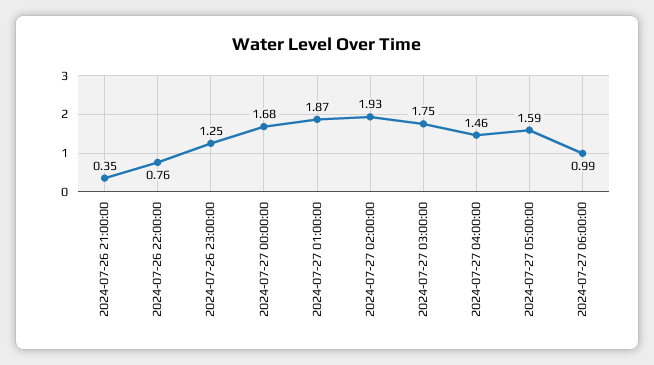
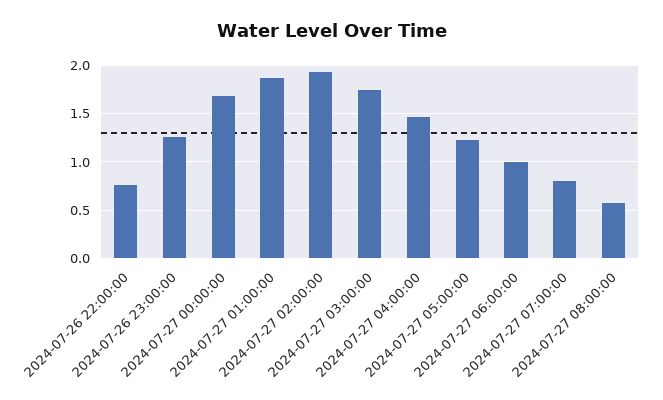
2024-07-26 21:00:00: 0.35 -> none
2024-07-27 05:00:00: 1.59 -> 1.2
2024-07-27 07:00:00: none -> 0.8
2024-07-27 08:00:00: none -> 0.6

